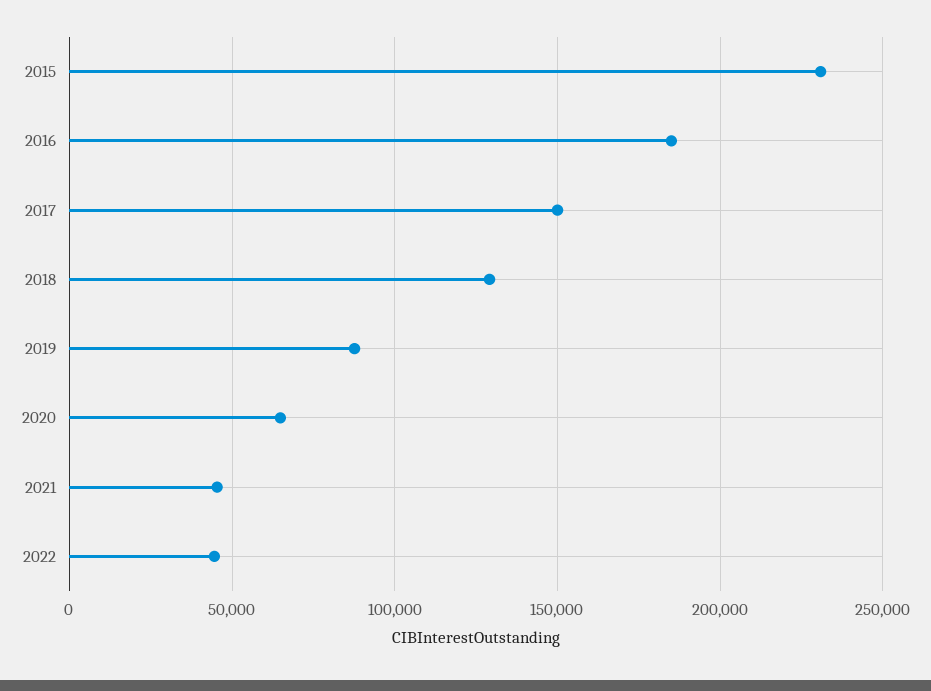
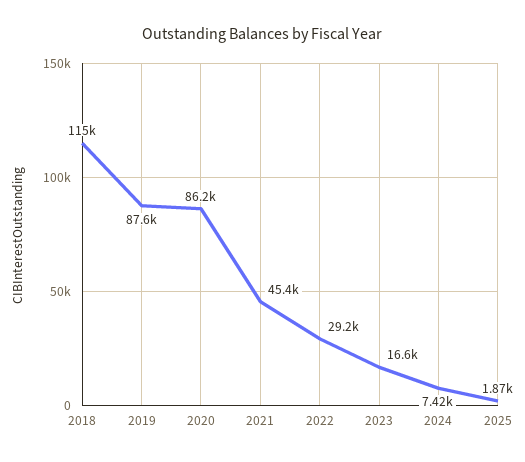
2015: 230000 -> none
2016: 185000 -> none
2017: 150000 -> none
2018: 130000 -> 115000
2020: 65000 -> 86200
2022: 45000 -> 29200
2023: none -> 16600
2024: none -> 7420
2025: none -> 1870

